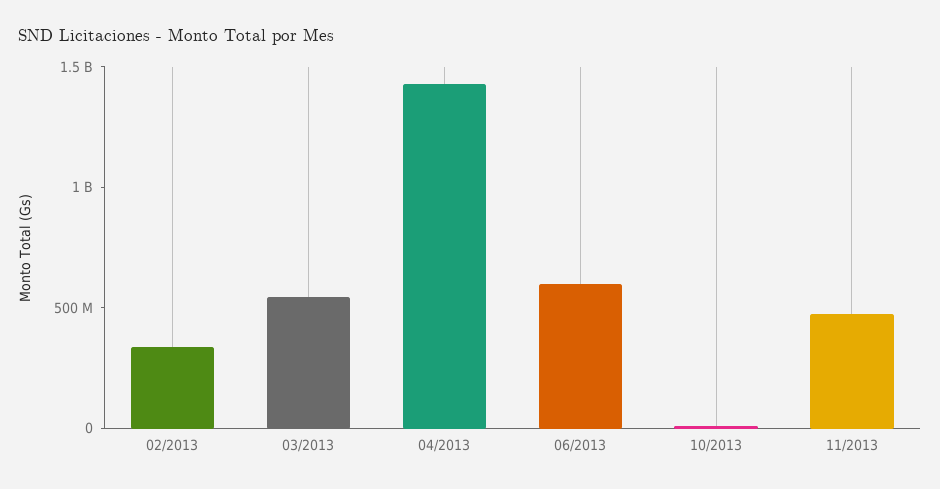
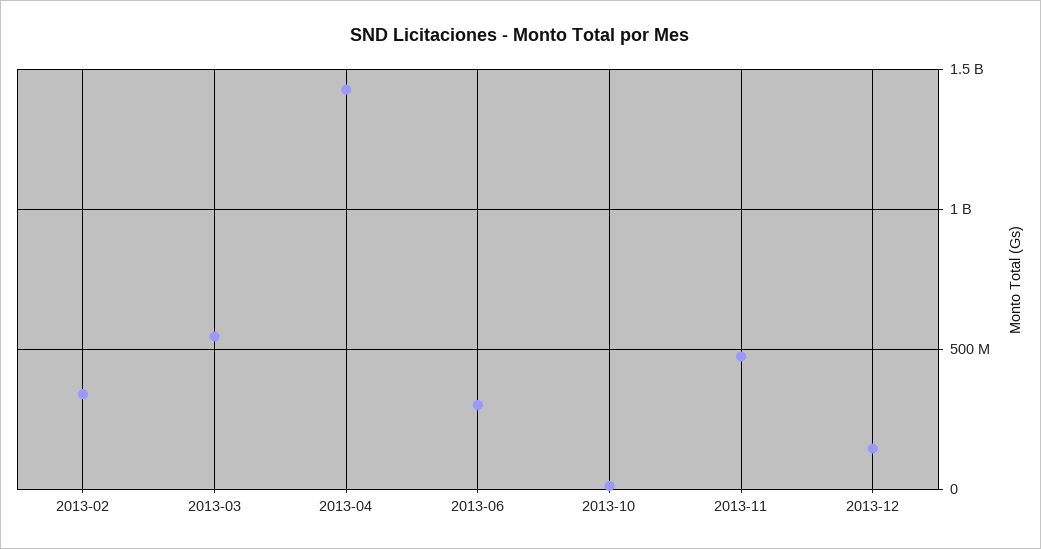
06/2013: 600000000 -> 300000000
2013-12: none -> 150000000

